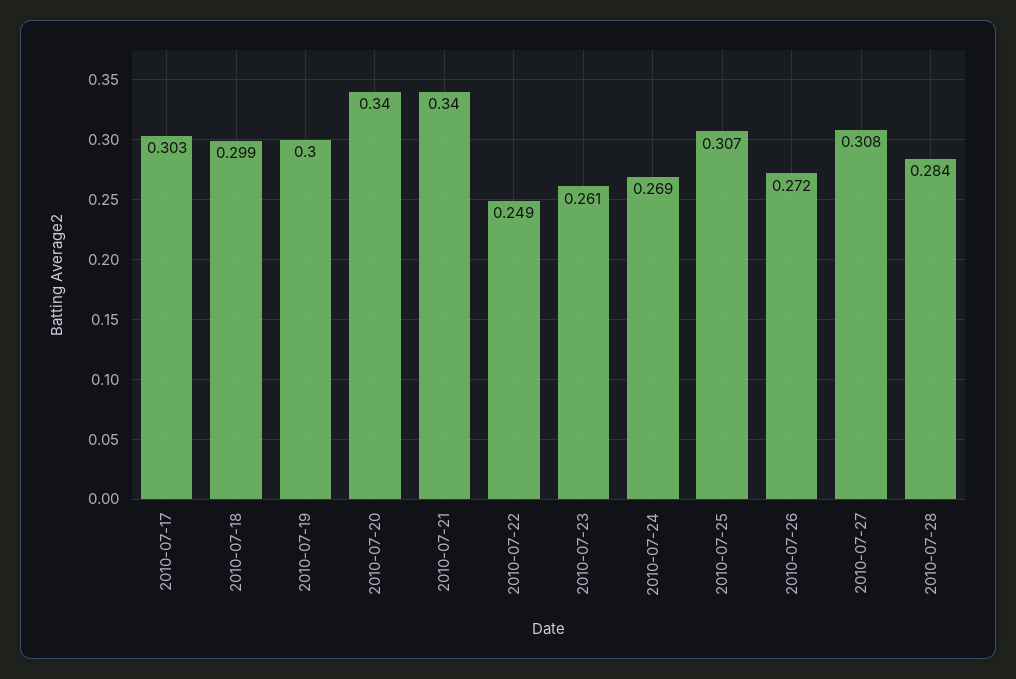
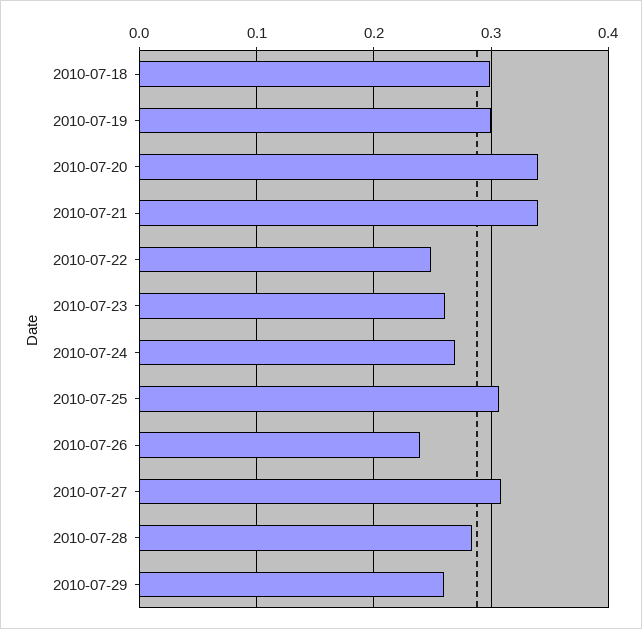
2010-07-17: 0.303 -> none
2010-07-26: 0.272 -> 0.24
2010-07-29: none -> 0.26

